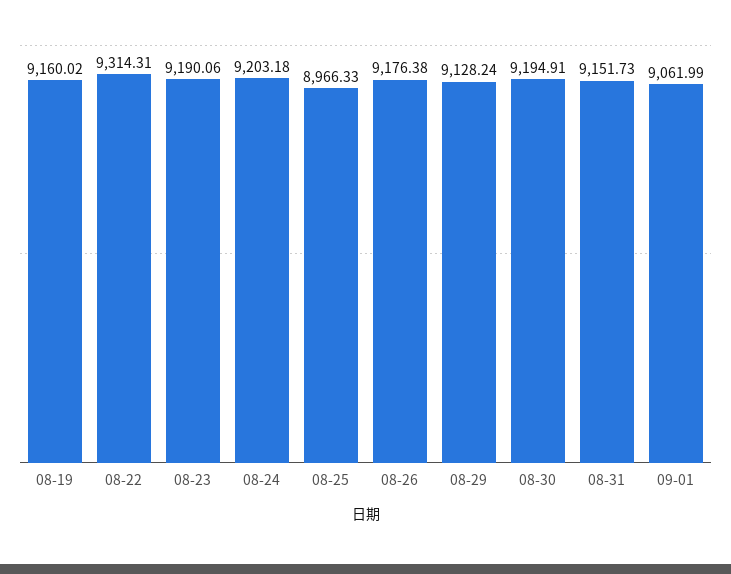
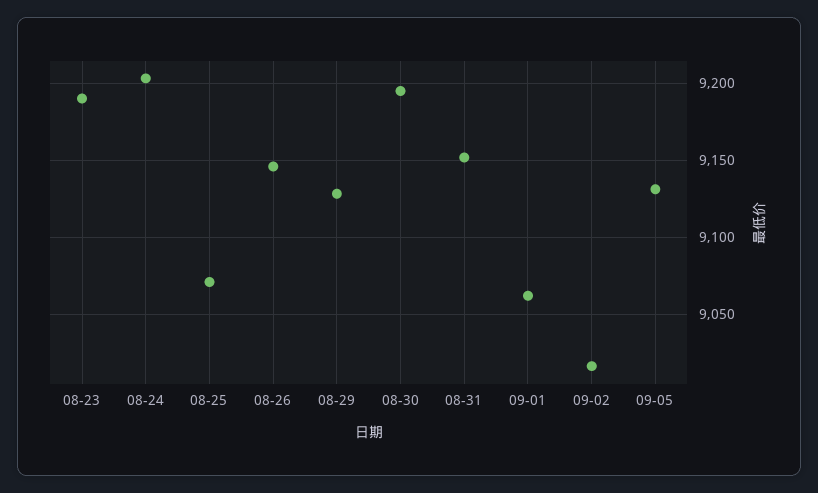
08-19: 9160.02 -> none
08-22: 9314.31 -> none
08-25: 8966.33 -> 9070
08-26: 9176.38 -> 9145
09-02: none -> 9015
09-05: none -> 9130

